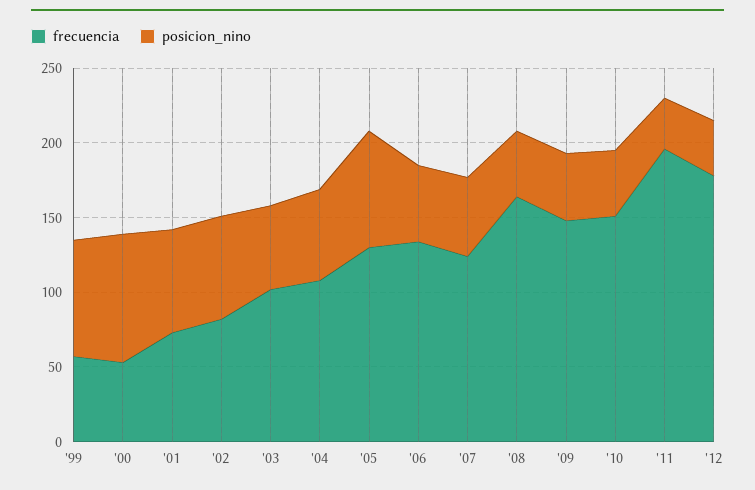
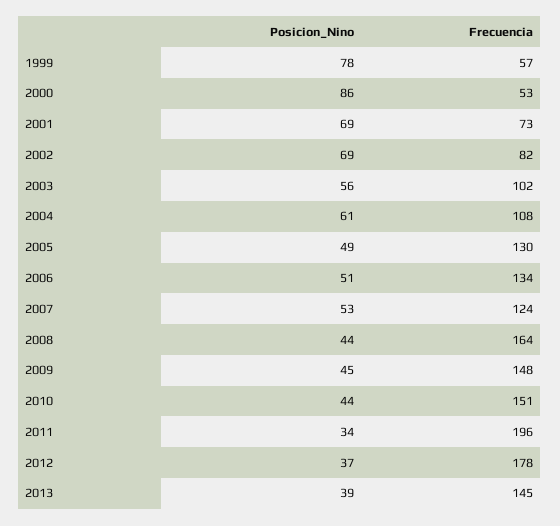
posicion_nino, '05: 80 -> 49
posicion_nino, 2013: none -> 39
frecuencia, 2013: none -> 145

